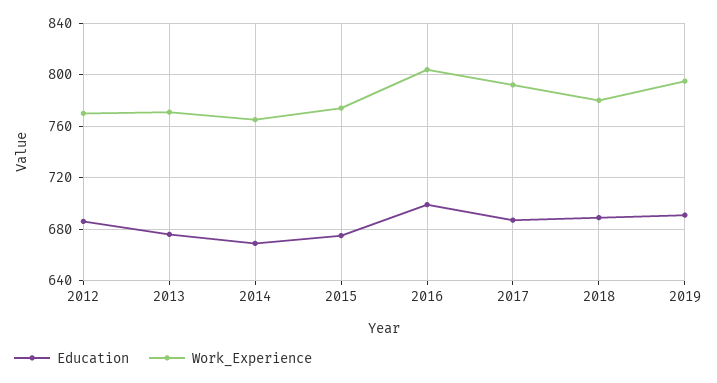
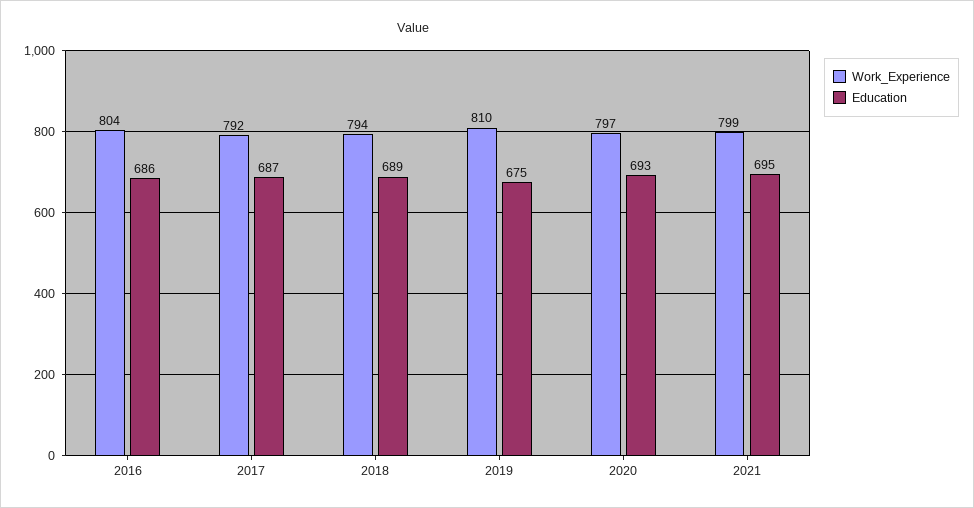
Education, 2012: 685 -> none
Work_Experience, 2012: 770 -> none
Education, 2013: 675 -> none
Work_Experience, 2013: 770 -> none
Education, 2014: 670 -> none
Work_Experience, 2014: 765 -> none
Education, 2015: 675 -> none
Work_Experience, 2015: 775 -> none
Education, 2016: 700 -> 686
Work_Experience, 2018: 780 -> 794
Education, 2019: 690 -> 675
Work_Experience, 2019: 795 -> 810
Work_Experience, 2020: none -> 797
Education, 2020: none -> 693
Work_Experience, 2021: none -> 799
Education, 2021: none -> 695

